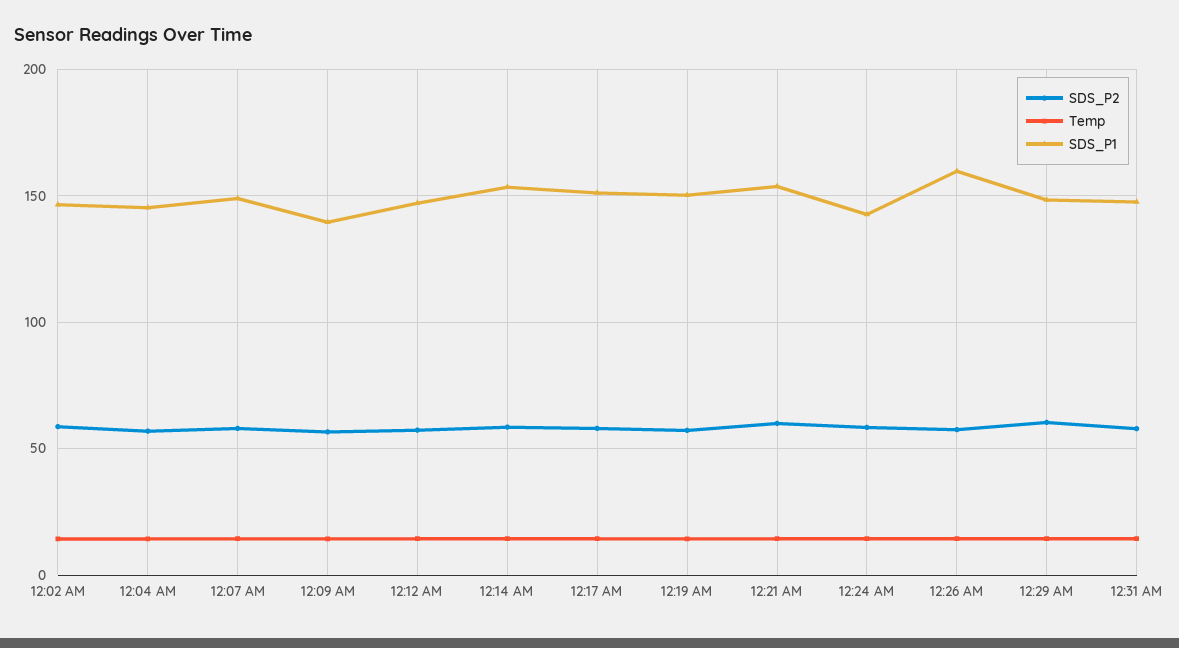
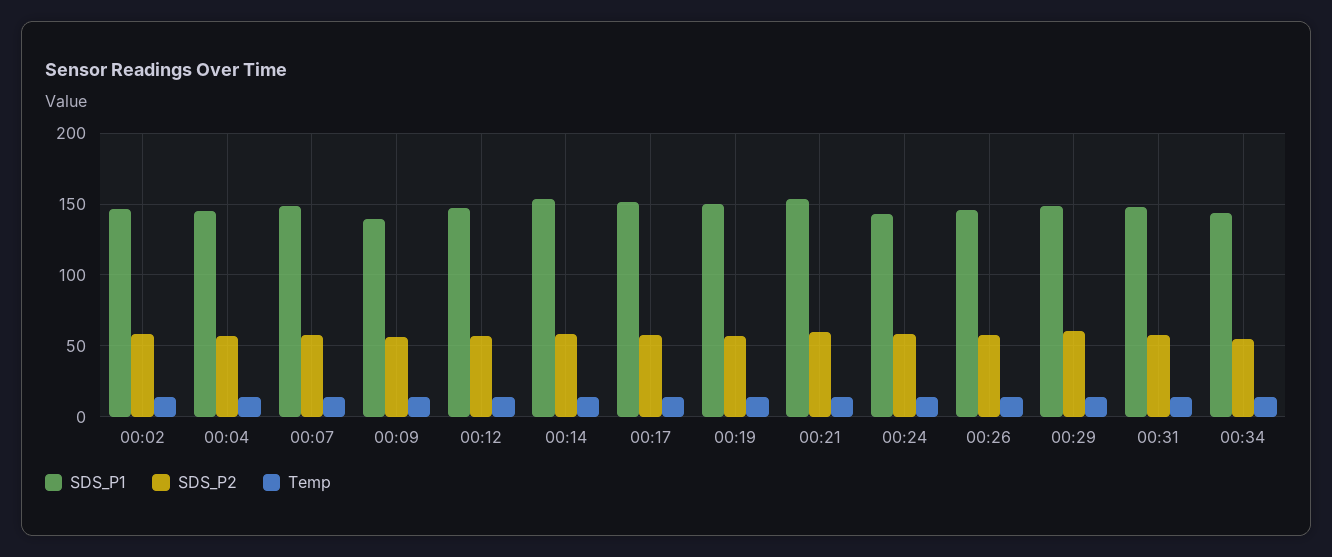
SDS_P1, 12:26 AM: 160 -> 145
SDS_P1, 00:34: none -> 145
SDS_P2, 00:34: none -> 55
Temp, 00:34: none -> 15

